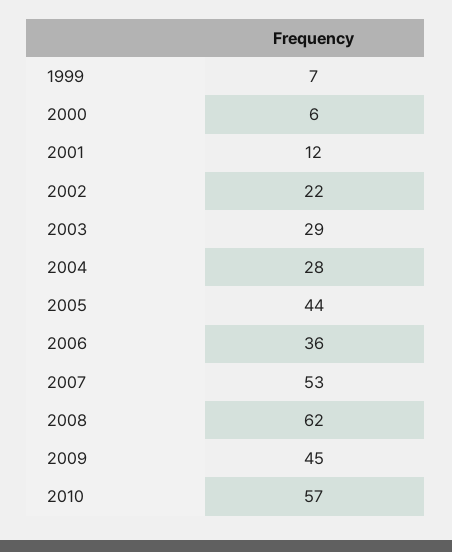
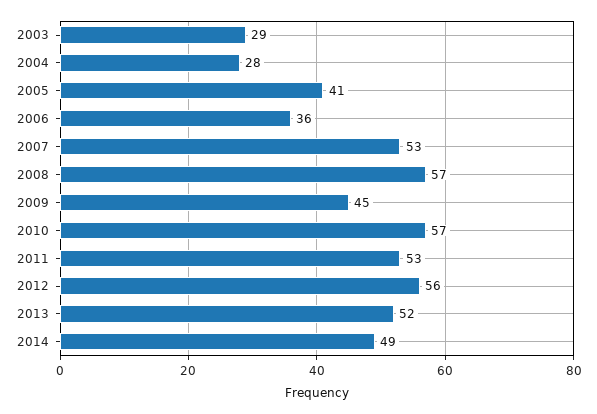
1999: 7 -> none
2000: 6 -> none
2001: 12 -> none
2002: 22 -> none
2005: 44 -> 41
2008: 62 -> 57
2011: none -> 53
2012: none -> 56
2013: none -> 52
2014: none -> 49

